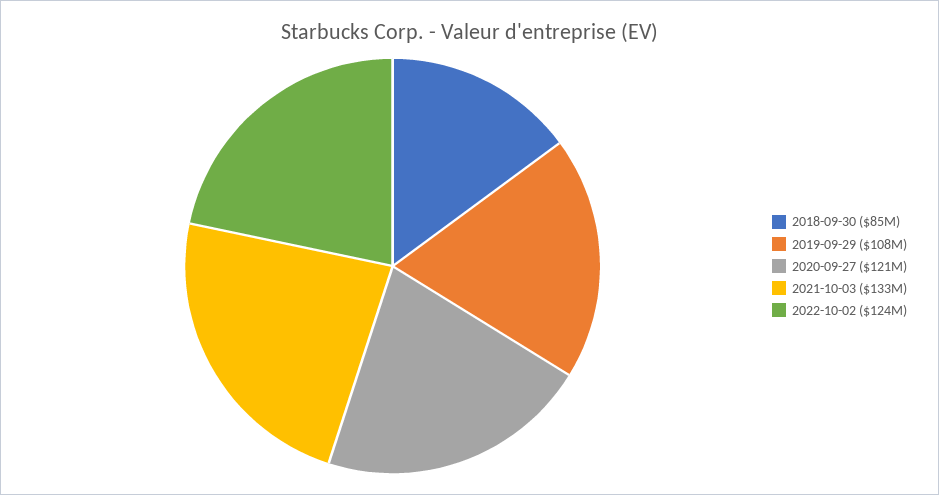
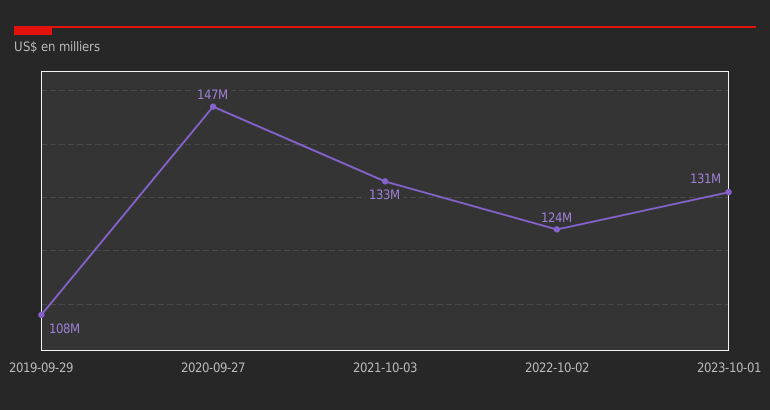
2018-09-30: 85000000 -> none
2020-09-27: 121000000 -> 147000000
2023-10-01: none -> 131000000

